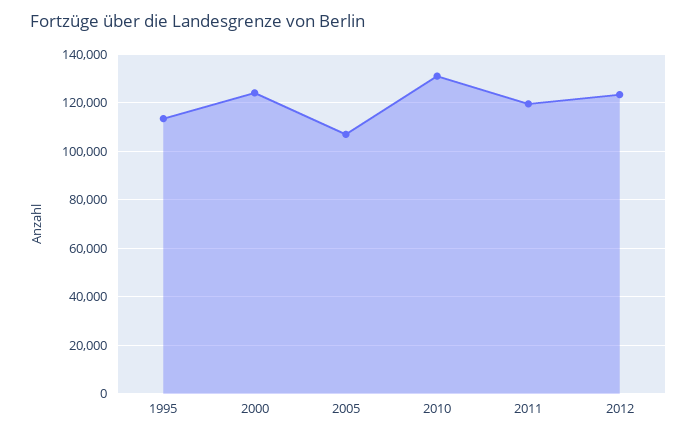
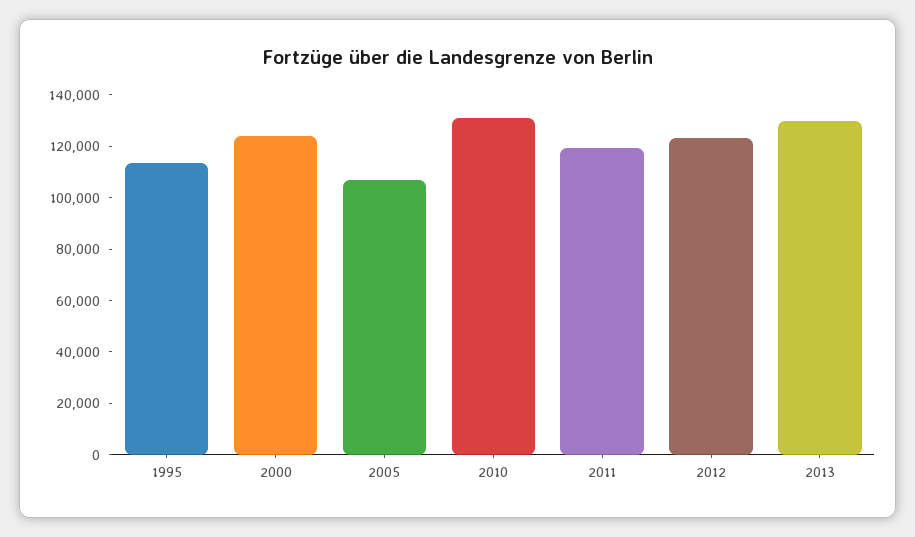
2013: none -> 130000

